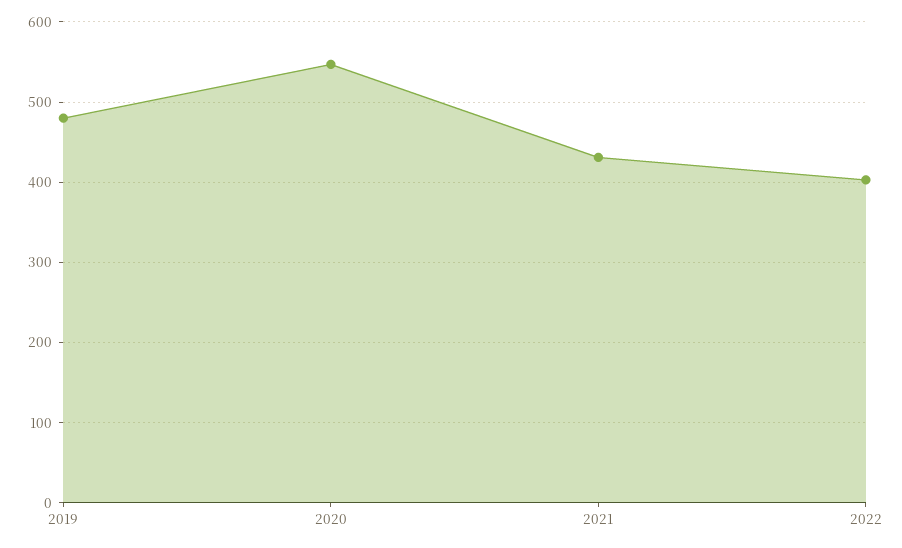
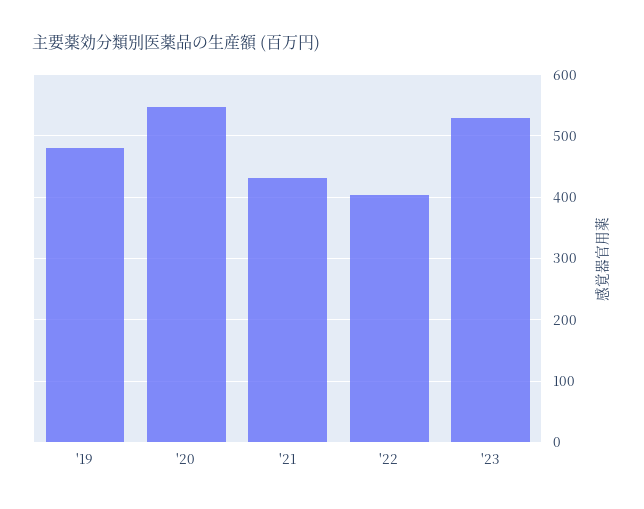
'23: none -> 530

